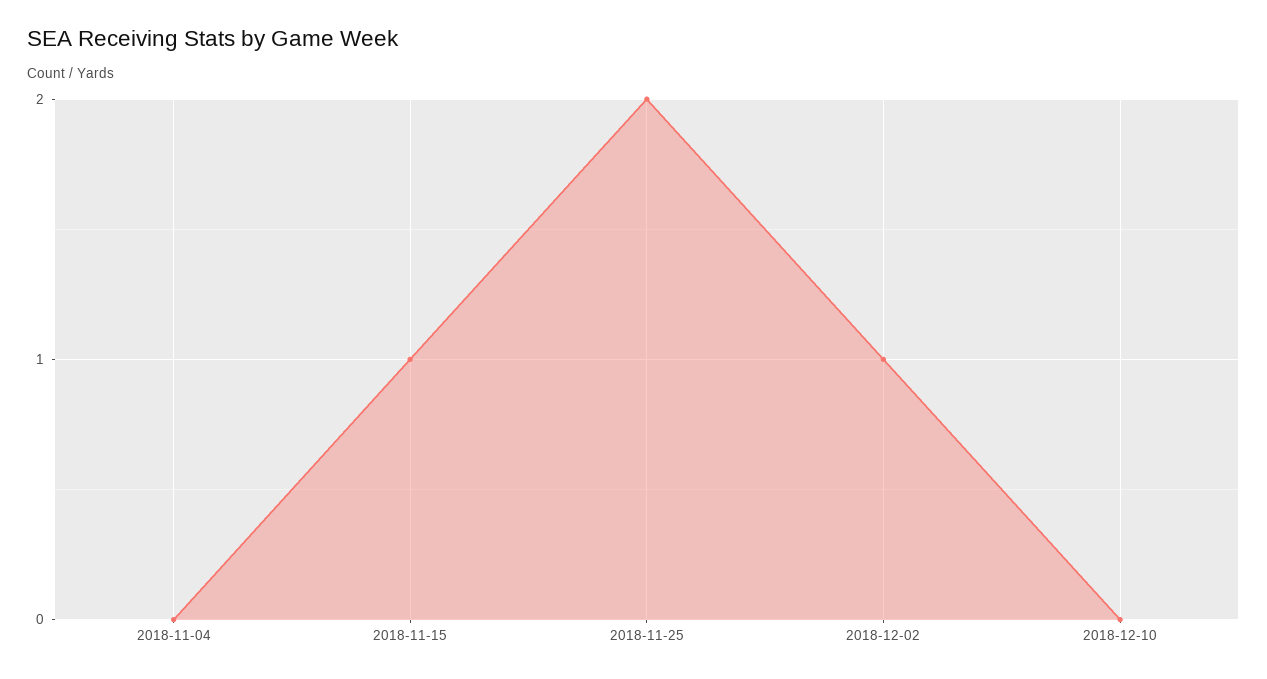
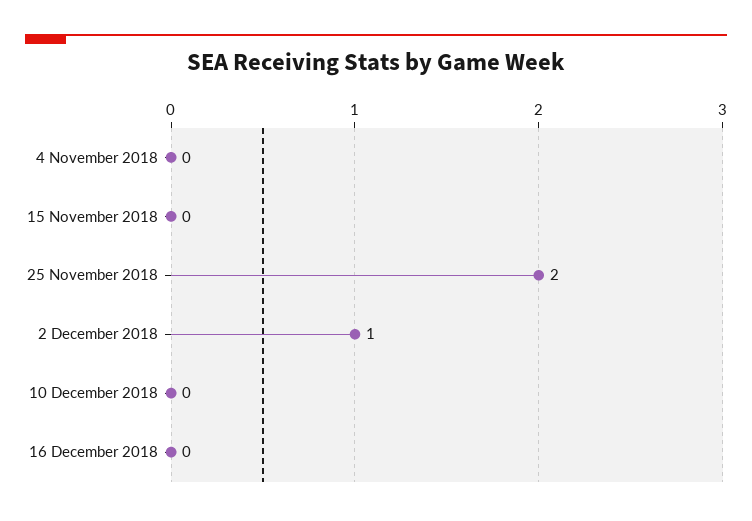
2018-11-15: 1 -> 0
16 December 2018: none -> 0

